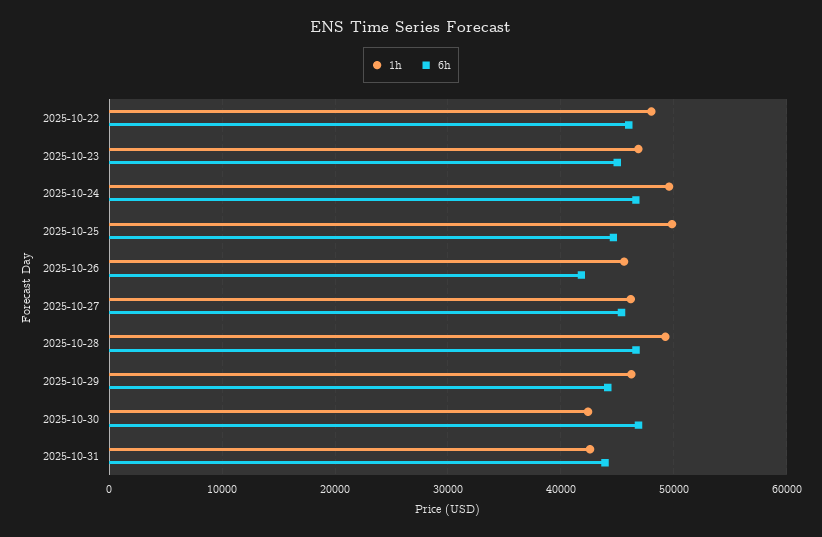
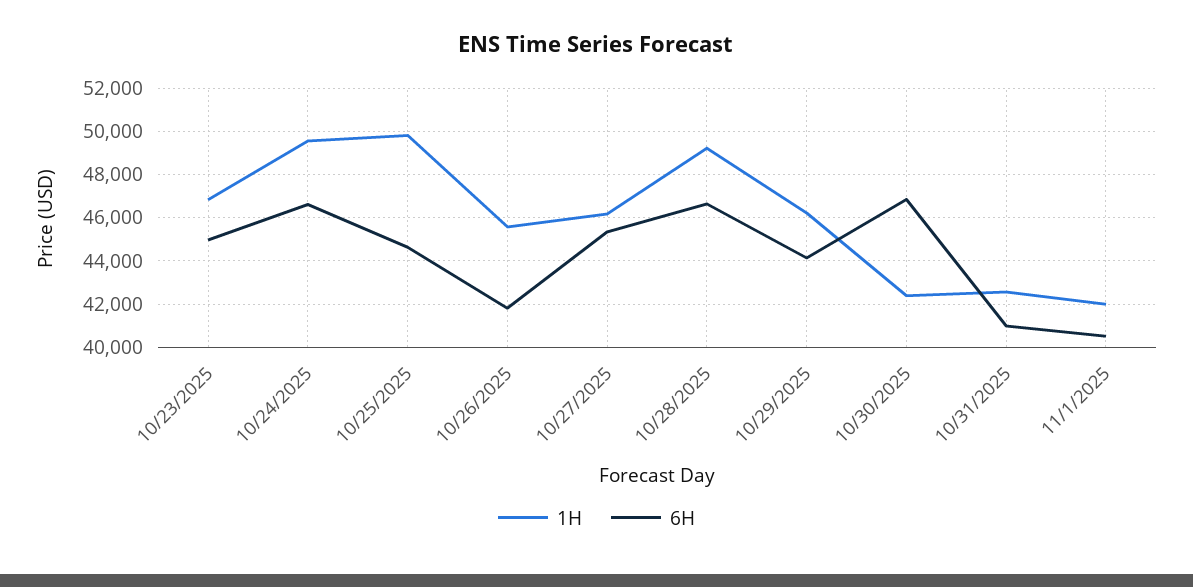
1h, 2025-10-22: 48000 -> none
6h, 2025-10-22: 46000 -> none
6h, 2025-10-31: 44000 -> 41000
1h, 11/1/2025: none -> 42000
6h, 11/1/2025: none -> 40500

